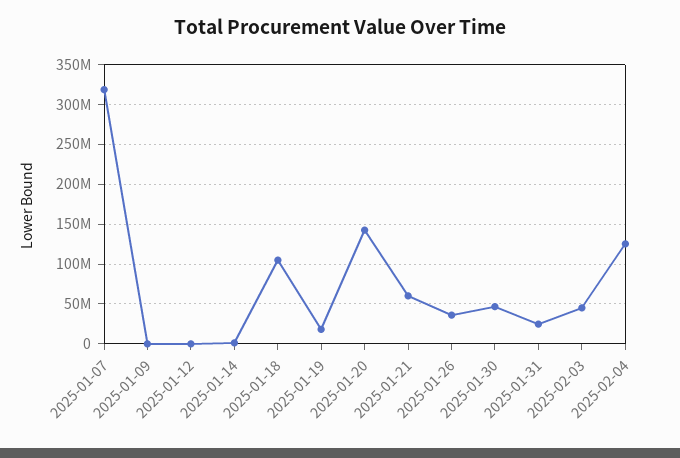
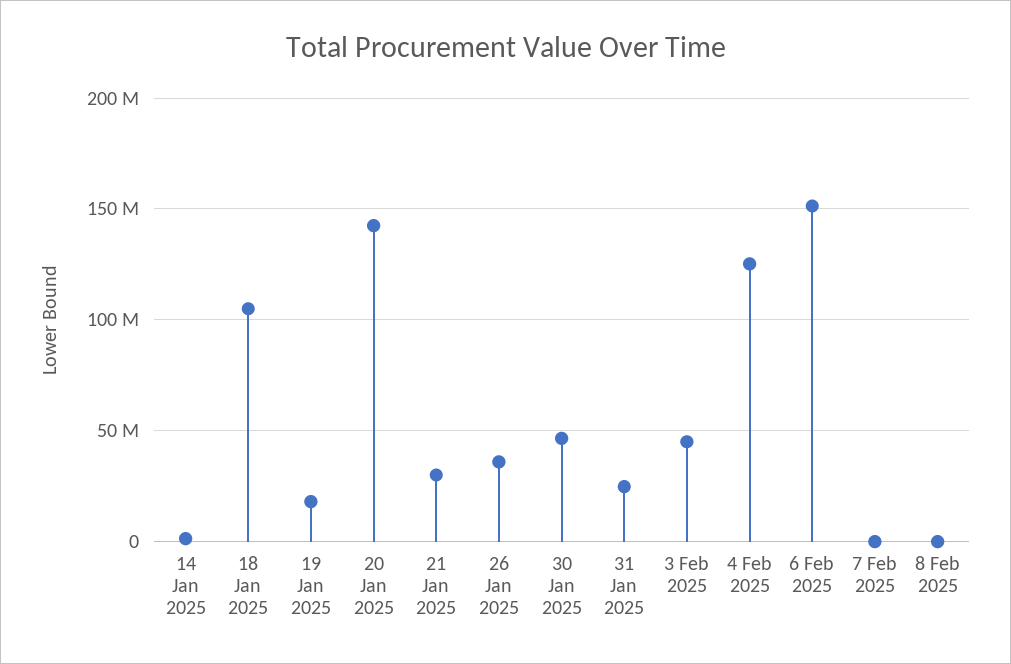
2025-01-07: 320000000 -> none
2025-01-09: 0 -> none
2025-01-12: 0 -> none
2025-01-21: 60000000 -> 30000000
6 Feb 2025: none -> 150000000
7 Feb 2025: none -> 0
8 Feb 2025: none -> 0

